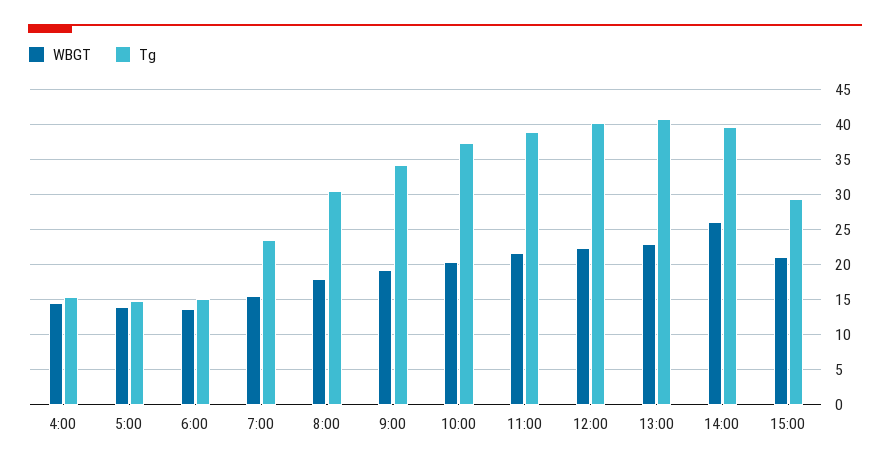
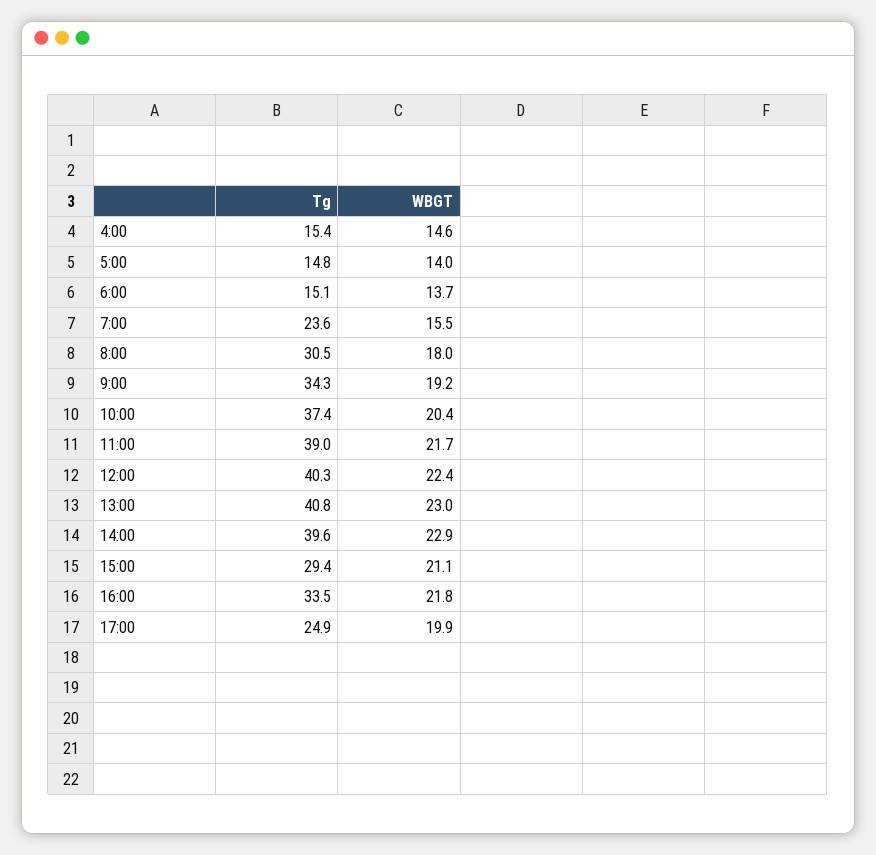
WBGT, 14:00: 26 -> 22.9
Tg, 16:00: none -> 33.5
WBGT, 16:00: none -> 21.8
Tg, 17:00: none -> 24.9
WBGT, 17:00: none -> 19.9

